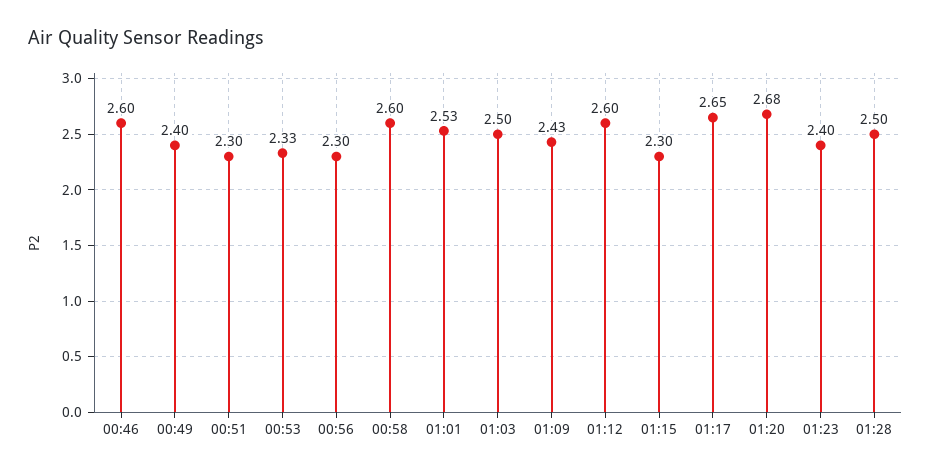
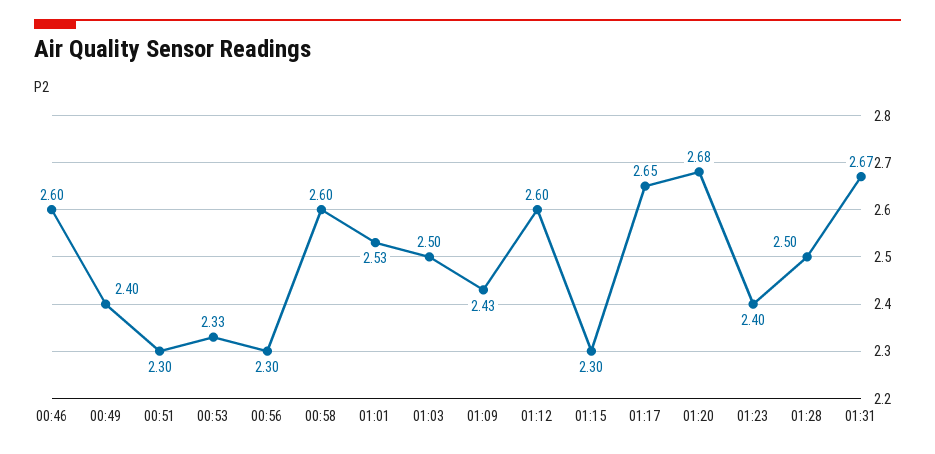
01:31: none -> 2.67

